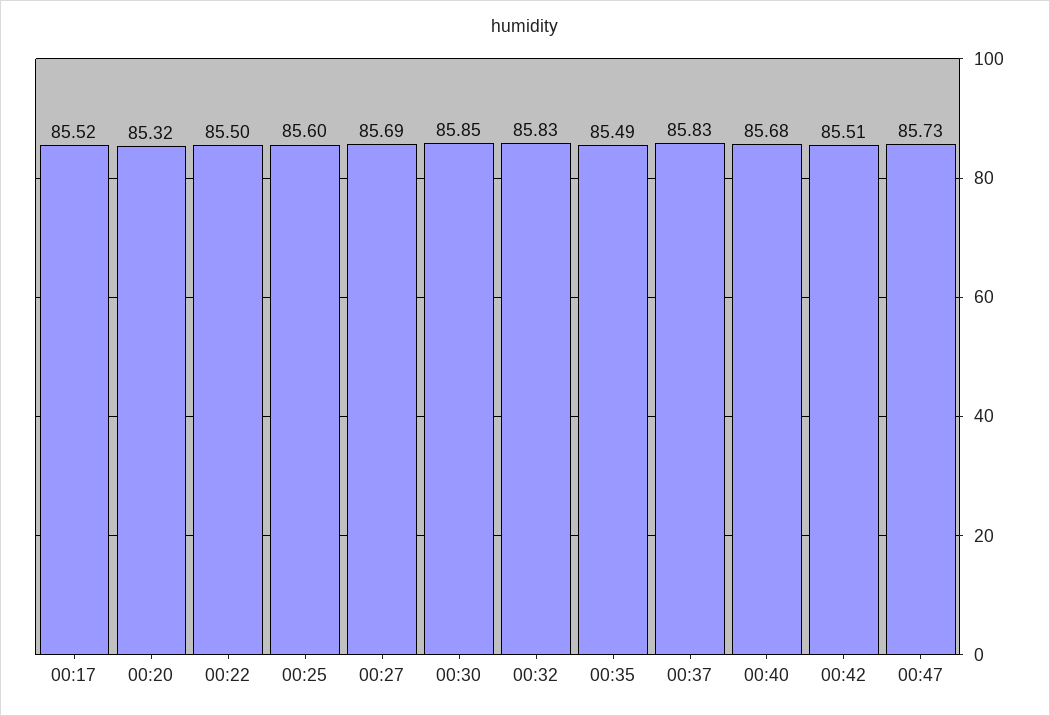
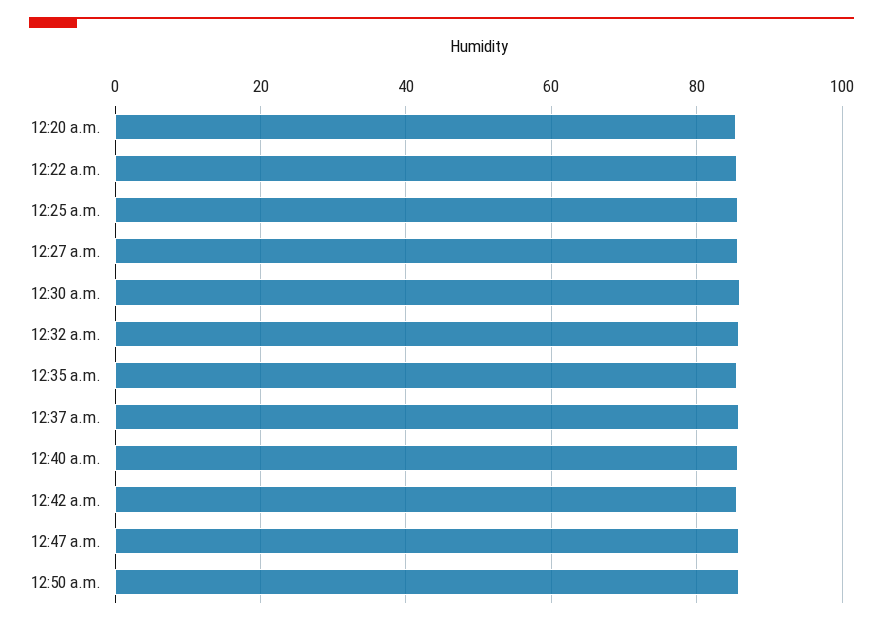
00:17: 85.52 -> none
12:50 a.m.: none -> 86

